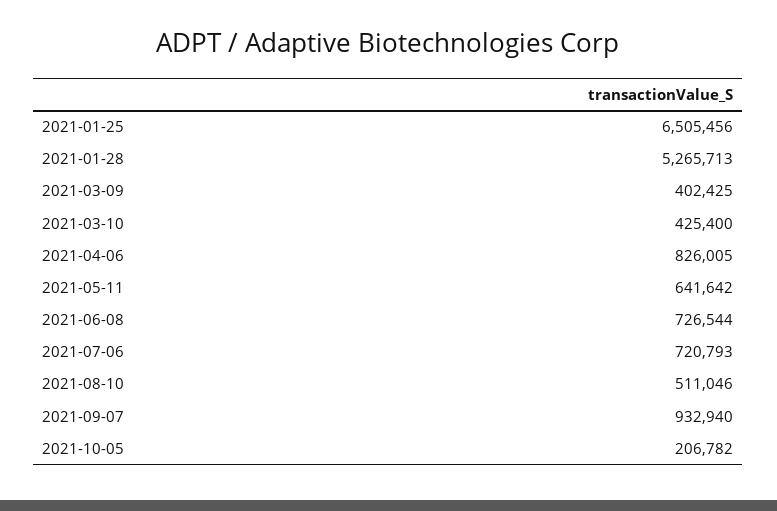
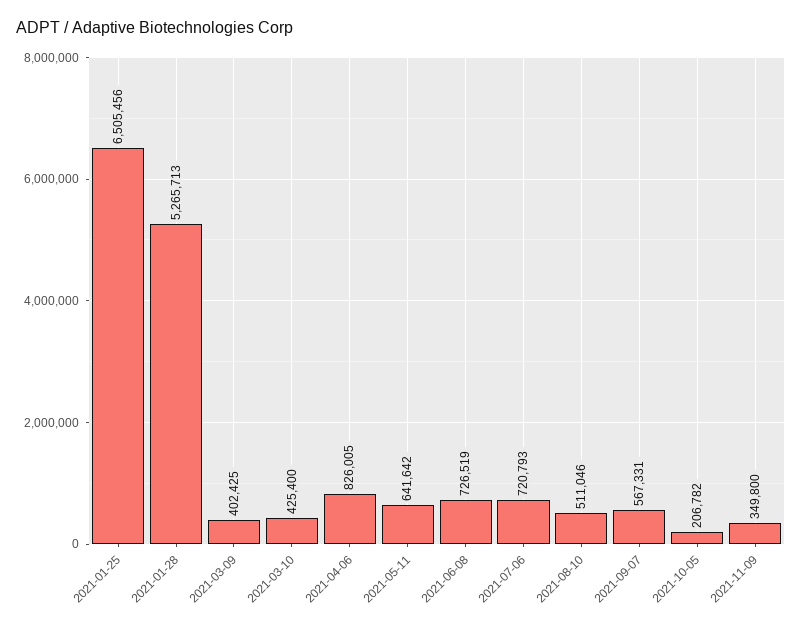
2021-06-08: 726544 -> 726519
2021-09-07: 932940 -> 567331
2021-11-09: none -> 349800

